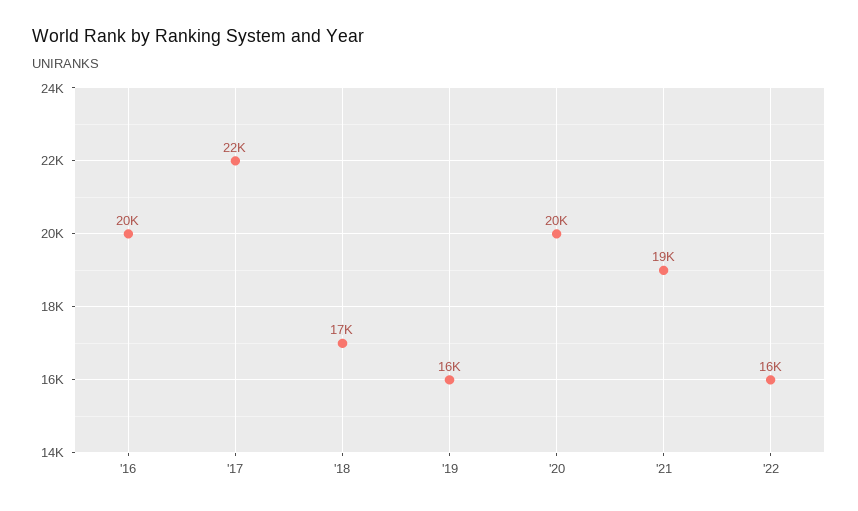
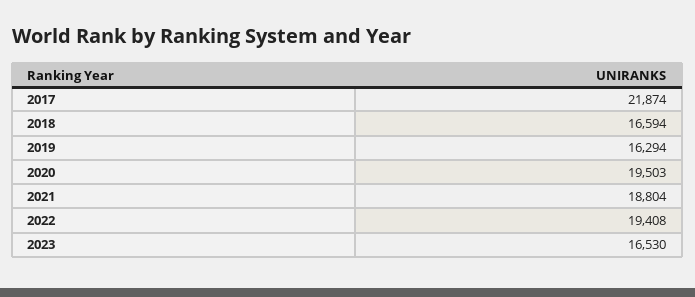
'16: 20000 -> none
'22: 16000 -> 19408
2023: none -> 16530

